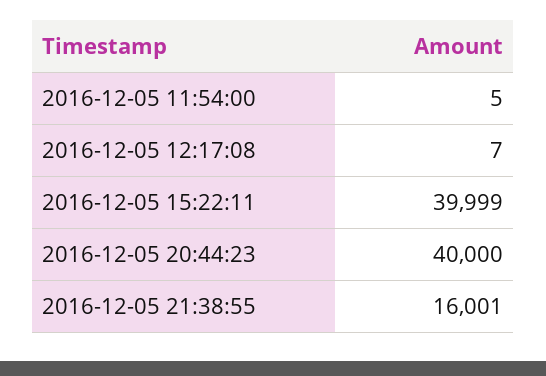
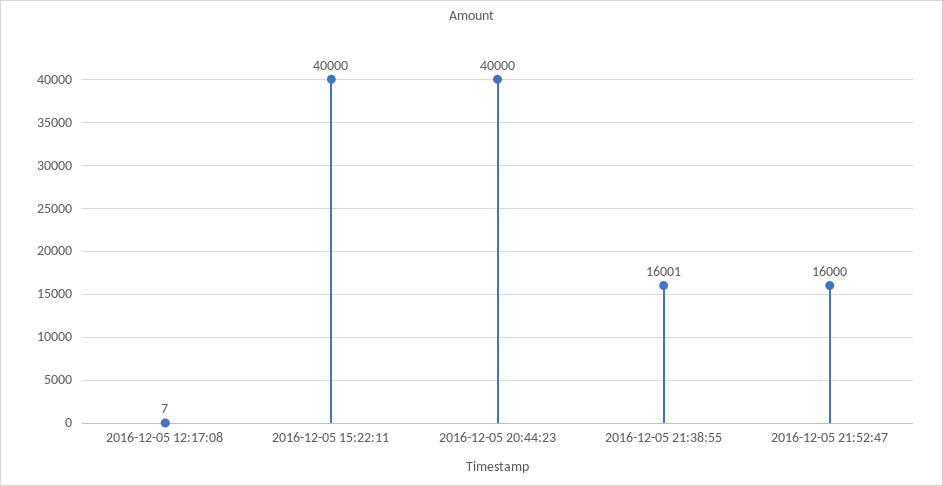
2016-12-05 11:54:00: 5 -> none
2016-12-05 15:22:11: 39999 -> 40000
2016-12-05 21:52:47: none -> 16000

